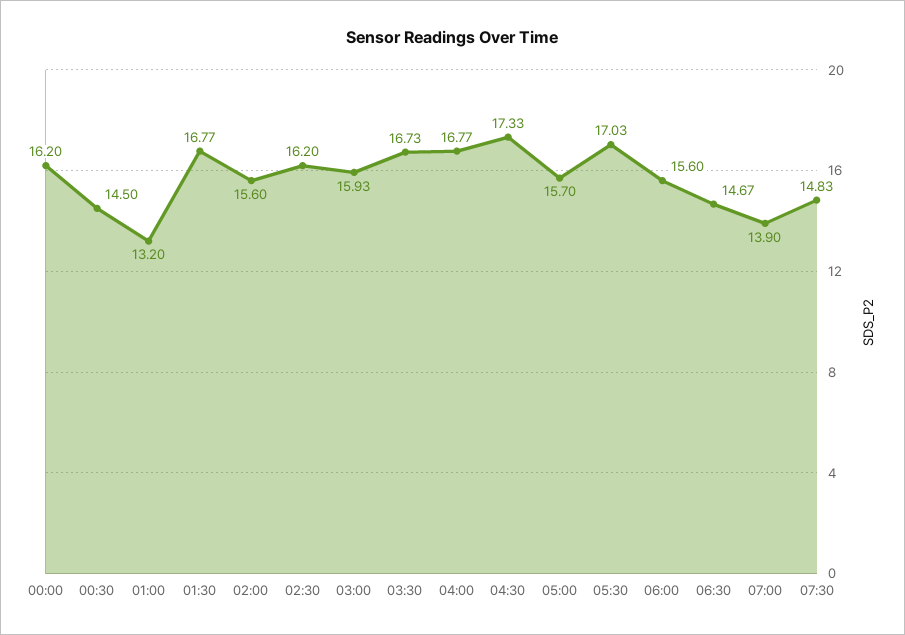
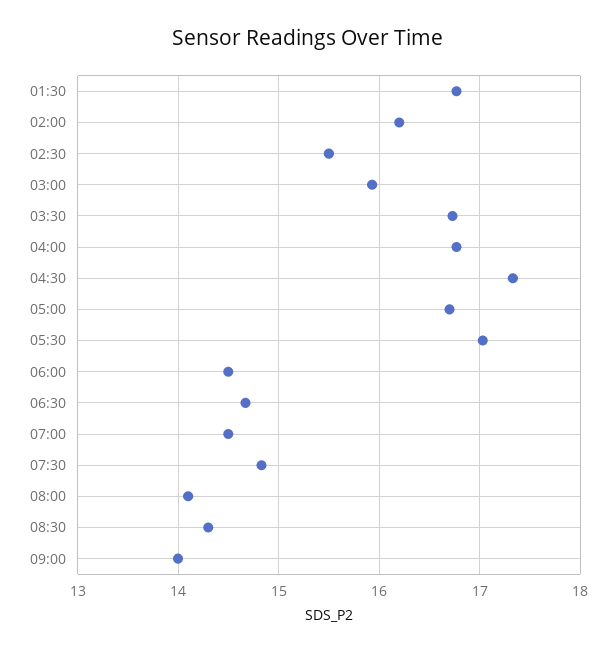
00:00: 16.2 -> none
00:30: 14.5 -> none
01:00: 13.2 -> none
02:00: 15.6 -> 16.2
02:30: 16.2 -> 15.5
05:00: 15.7 -> 16.7
06:00: 15.6 -> 14.5
07:00: 13.9 -> 14.5
08:00: none -> 14.1
08:30: none -> 14.3
09:00: none -> 14

